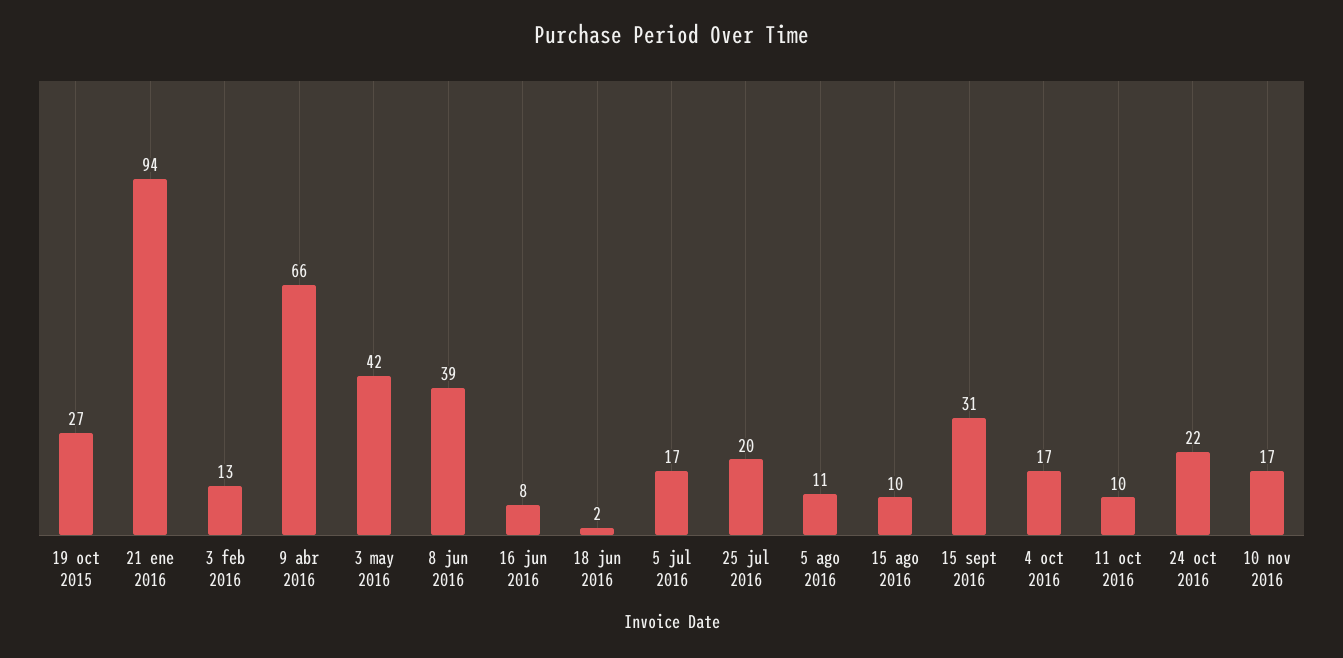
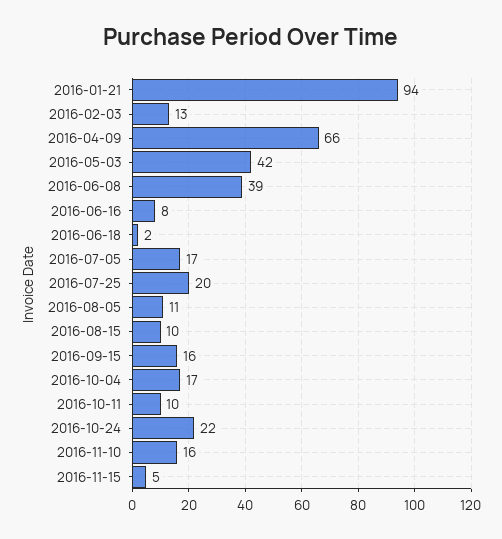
19 oct 2015: 27 -> none
15 sept 2016: 31 -> 16
10 nov 2016: 17 -> 16
2016-11-15: none -> 5

